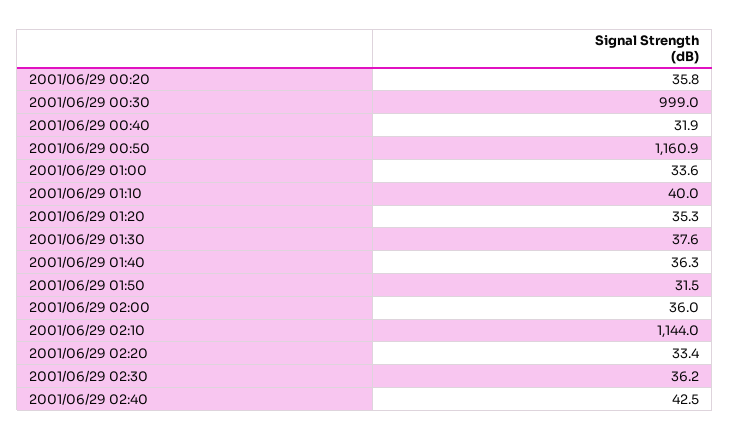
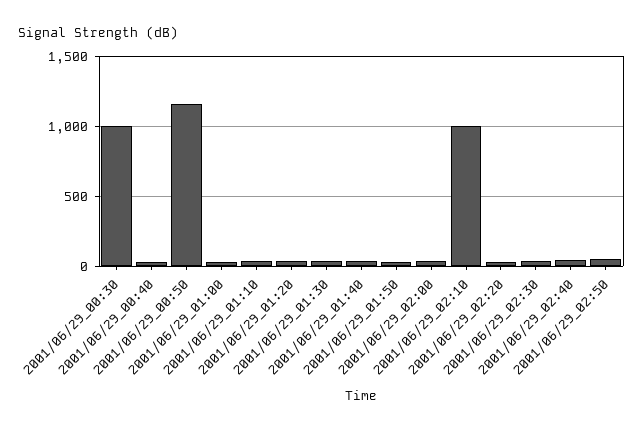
2001/06/29 00:20: 35.8 -> none
2001/06/29 02:10: 1144 -> 1000
2001/06/29_02:50: none -> 50

